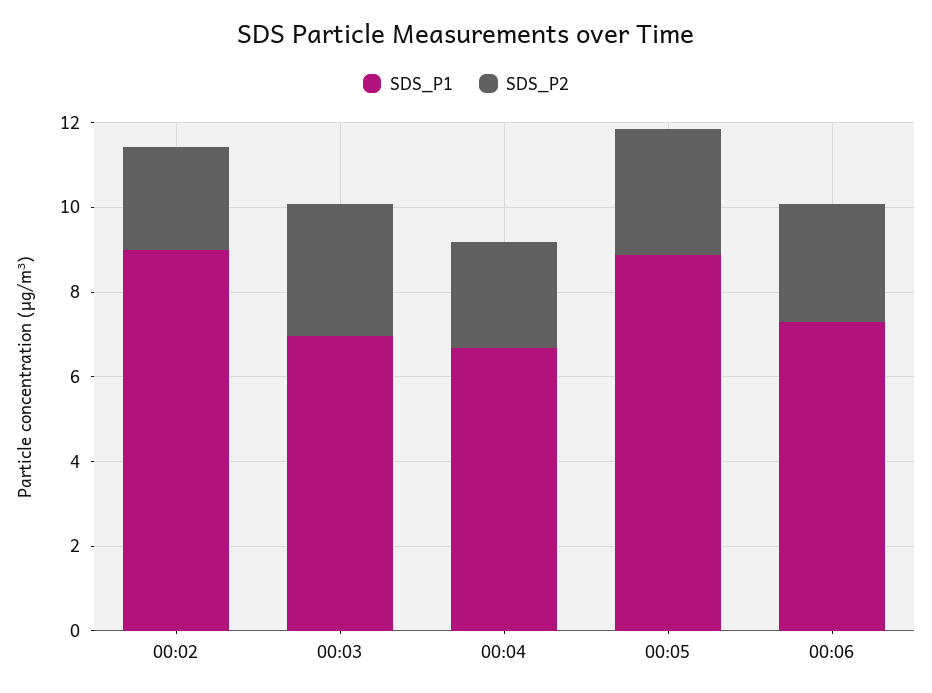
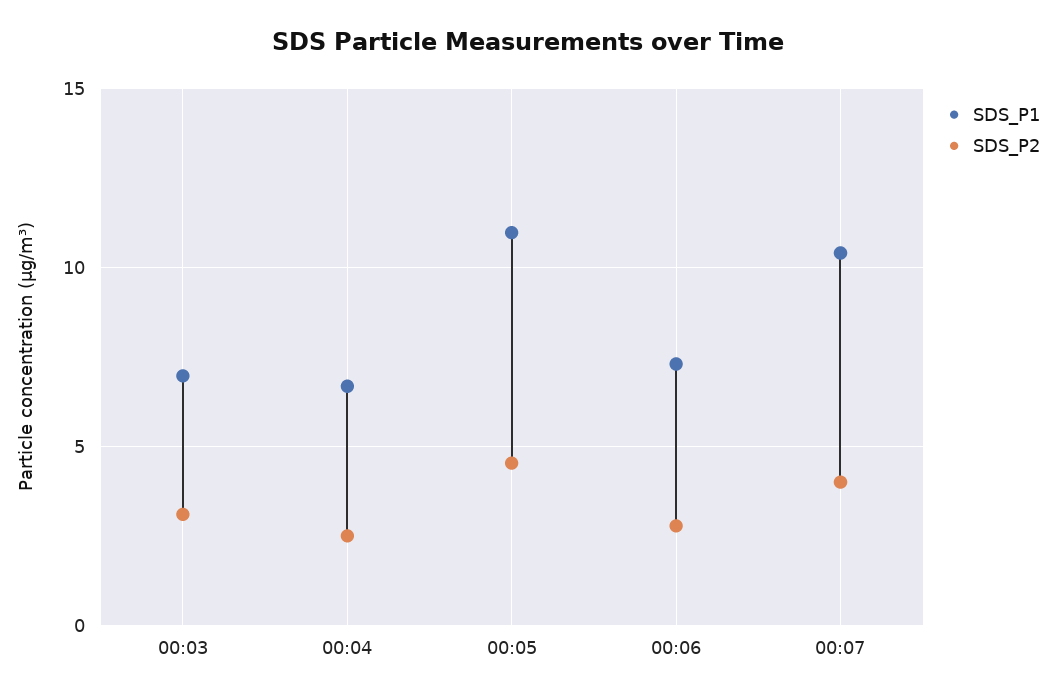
SDS_P1, 00:02: 9 -> none
SDS_P2, 00:02: 2.5 -> none
SDS_P1, 00:05: 9 -> 11
SDS_P2, 00:05: 3 -> 4.5
SDS_P1, 00:07: none -> 10.5
SDS_P2, 00:07: none -> 4

